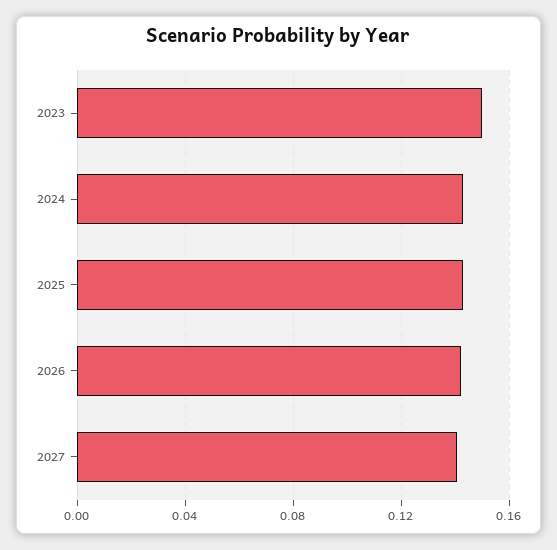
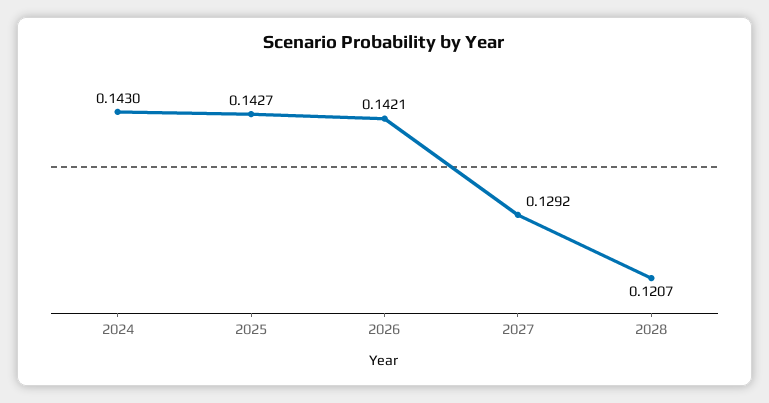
2023: 0.15 -> none
2027: 0.14 -> 0.1292
2028: none -> 0.1207

